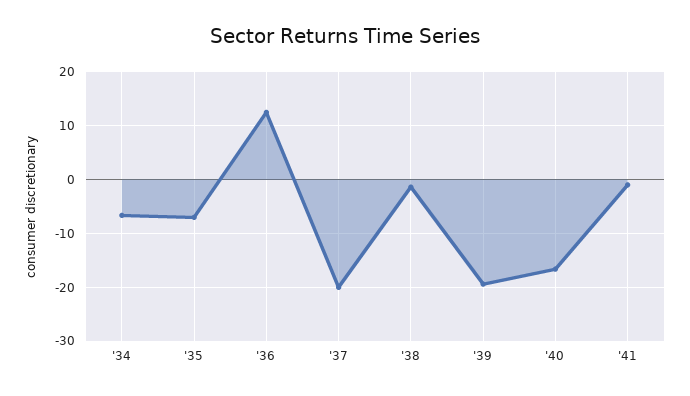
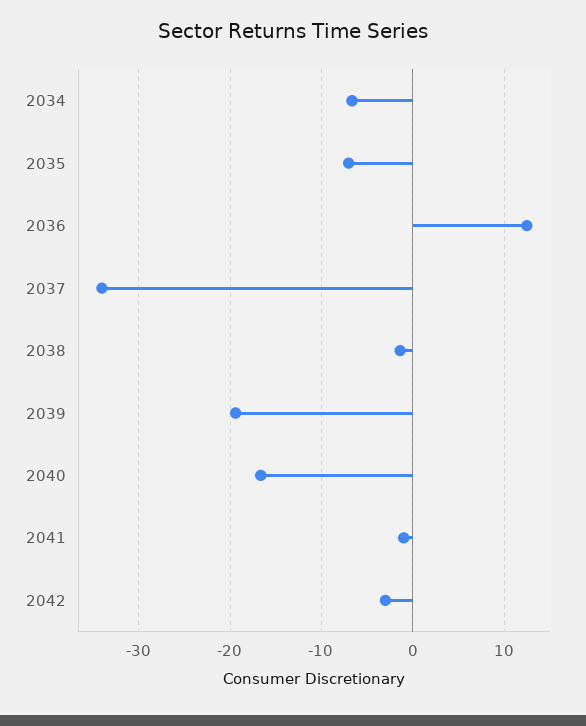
'37: -20 -> -34
2042: none -> -3

